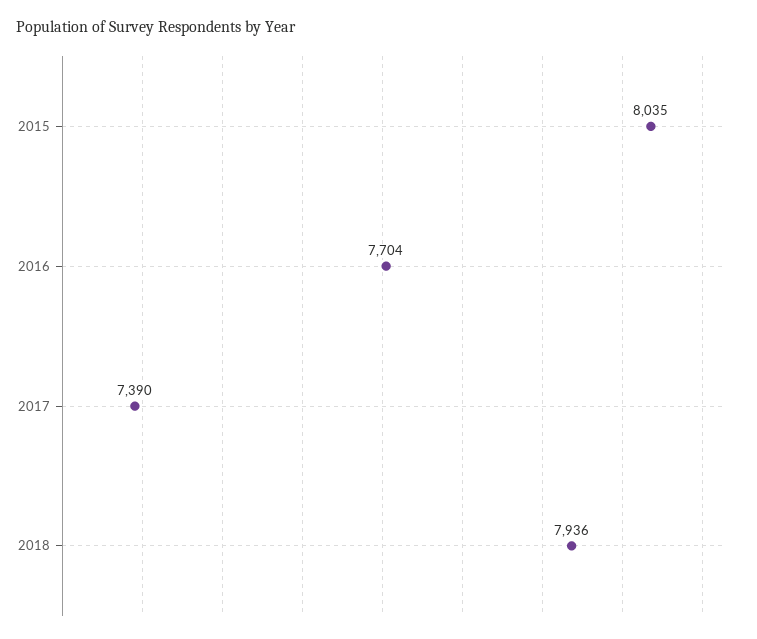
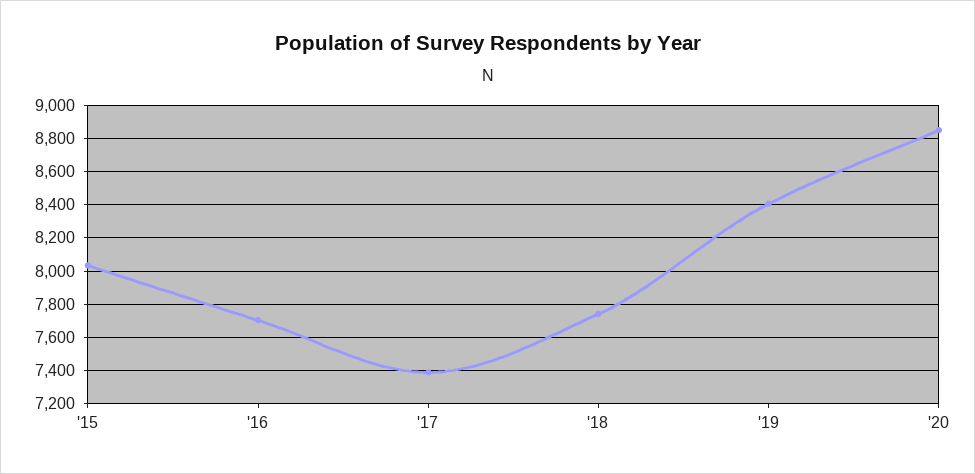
2018: 7936 -> 7750
'19: none -> 8400
'20: none -> 8850

